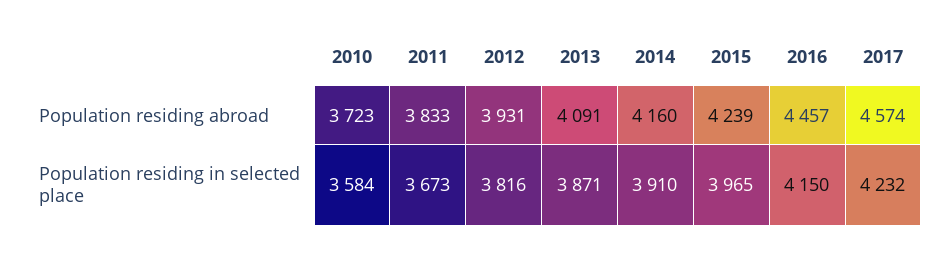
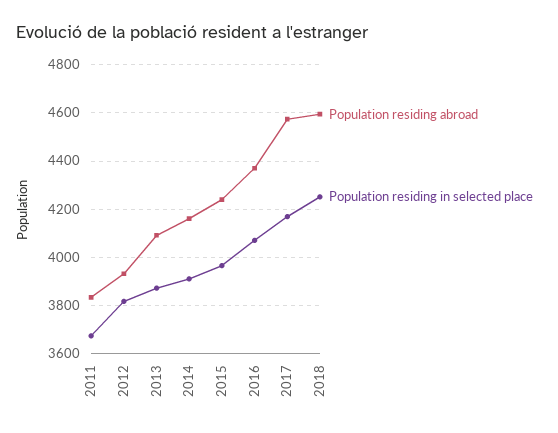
Population residing abroad, 2010: 3723 -> none
Population residing abroad, 2016: 4457 -> 4375
Population residing in selected place, 2010: 3584 -> none
Population residing in selected place, 2016: 4150 -> 4075
Population residing in selected place, 2017: 4232 -> 4175
Population residing abroad, 2018: none -> 4600
Population residing in selected place, 2018: none -> 4250

